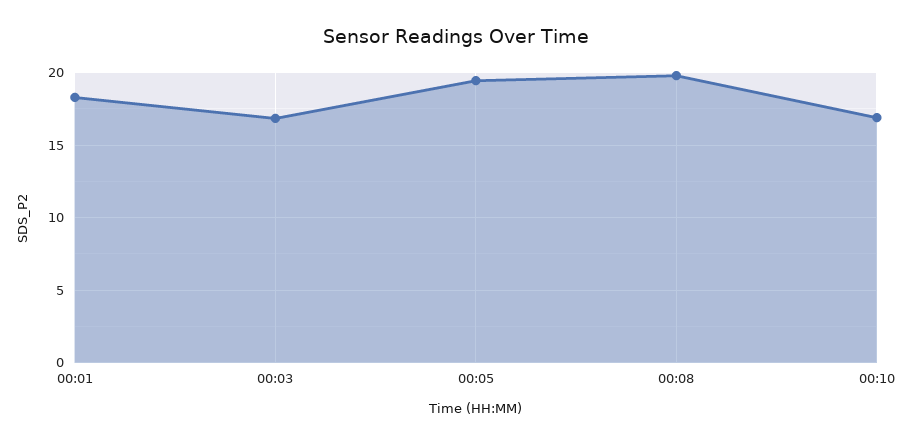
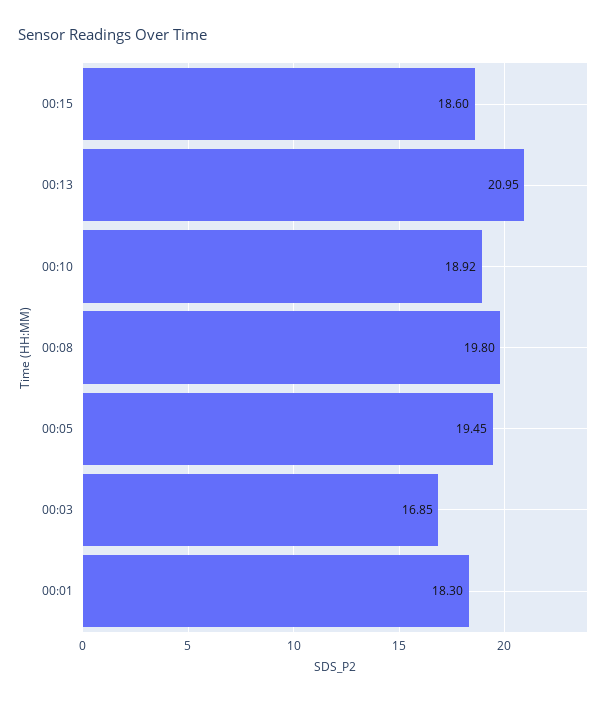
00:10: 17 -> 18.92
00:15: none -> 18.6
00:13: none -> 20.95

